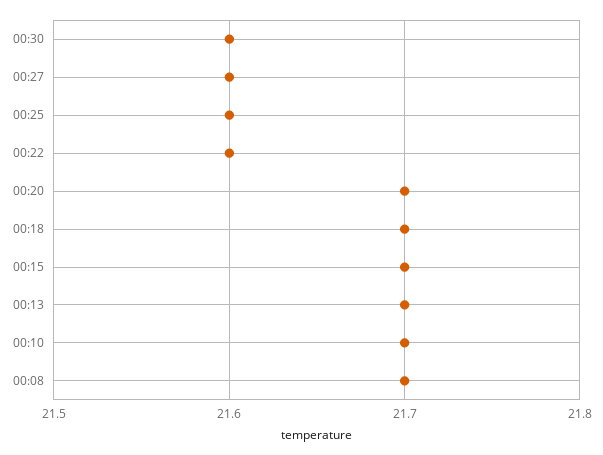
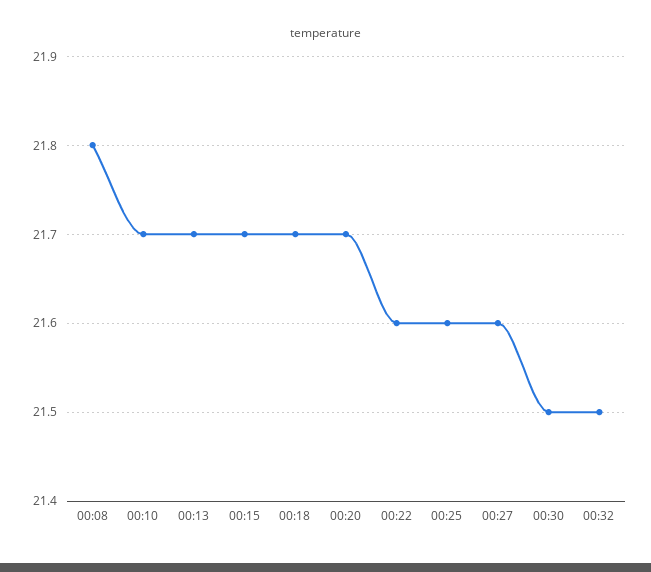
00:30: 21.6 -> 21.5
00:08: 21.7 -> 21.8
00:32: none -> 21.5

